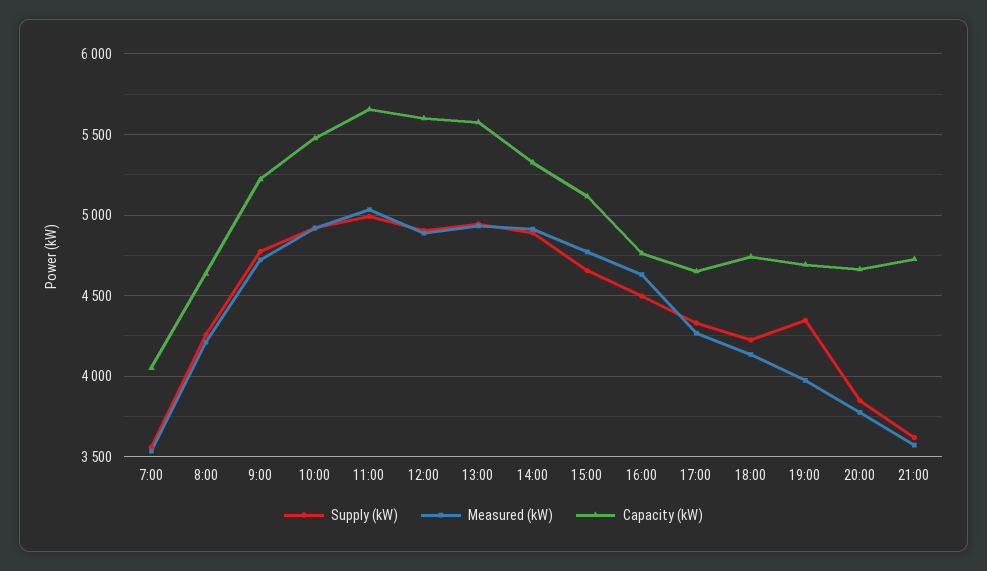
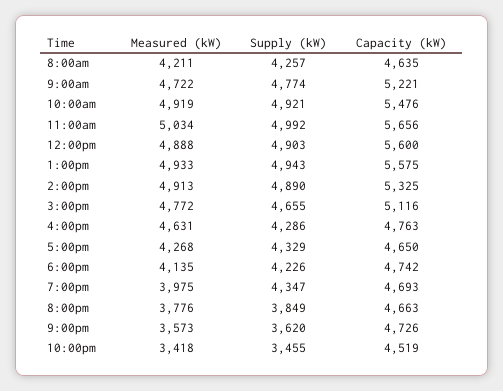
Supply (kW), 7:00: 3550 -> none
Measured (kW), 7:00: 3550 -> none
Capacity (kW), 7:00: 4050 -> none
Supply (kW), 16:00: 4500 -> 4286
Measured (kW), 10:00pm: none -> 3418
Supply (kW), 10:00pm: none -> 3455
Capacity (kW), 10:00pm: none -> 4519

